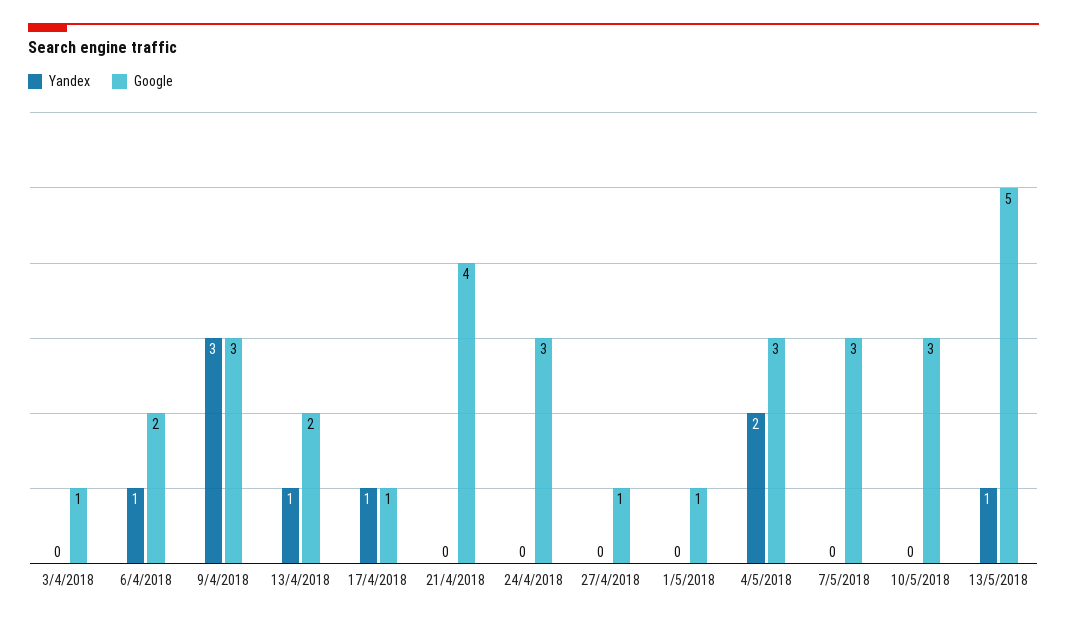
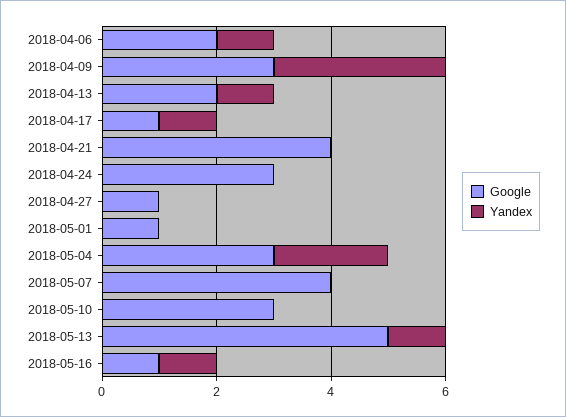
Yandex, 3/4/2018: 0 -> none
Google, 3/4/2018: 1 -> none
Google, 7/5/2018: 3 -> 4
Google, 2018-05-16: none -> 1
Yandex, 2018-05-16: none -> 1

